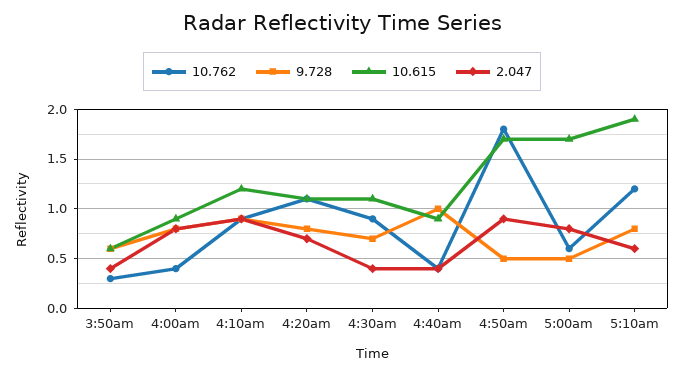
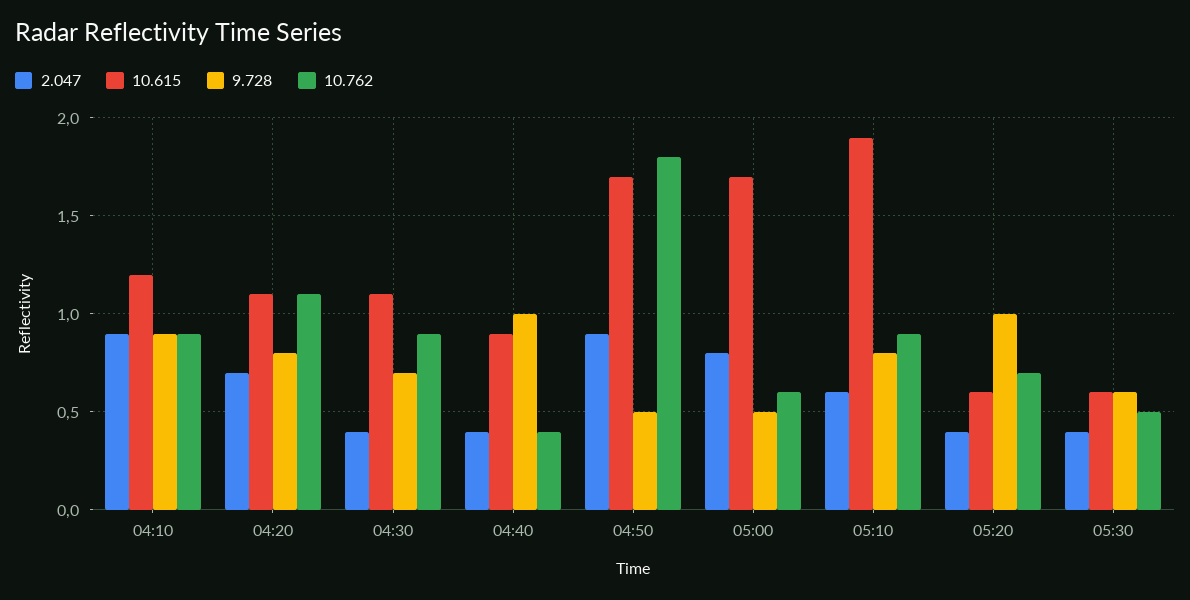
10.762, 3:50am: 0.3 -> none
9.728, 3:50am: 0.6 -> none
10.615, 3:50am: 0.6 -> none
2.047, 3:50am: 0.4 -> none
10.762, 4:00am: 0.4 -> none
9.728, 4:00am: 0.8 -> none
10.615, 4:00am: 0.9 -> none
2.047, 4:00am: 0.8 -> none
10.762, 5:10am: 1.2 -> 0.9
2.047, 05:20: none -> 0.4
10.615, 05:20: none -> 0.6
9.728, 05:20: none -> 1
10.762, 05:20: none -> 0.7
2.047, 05:30: none -> 0.4
10.615, 05:30: none -> 0.6
9.728, 05:30: none -> 0.6
10.762, 05:30: none -> 0.5

